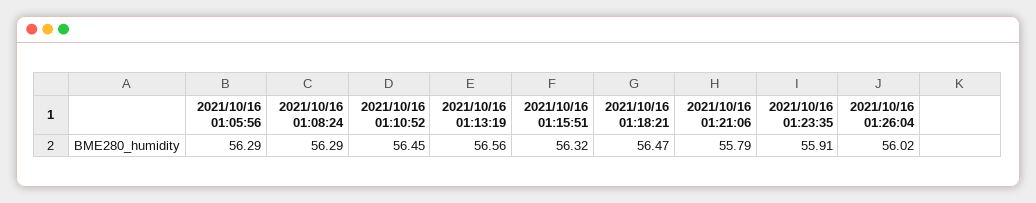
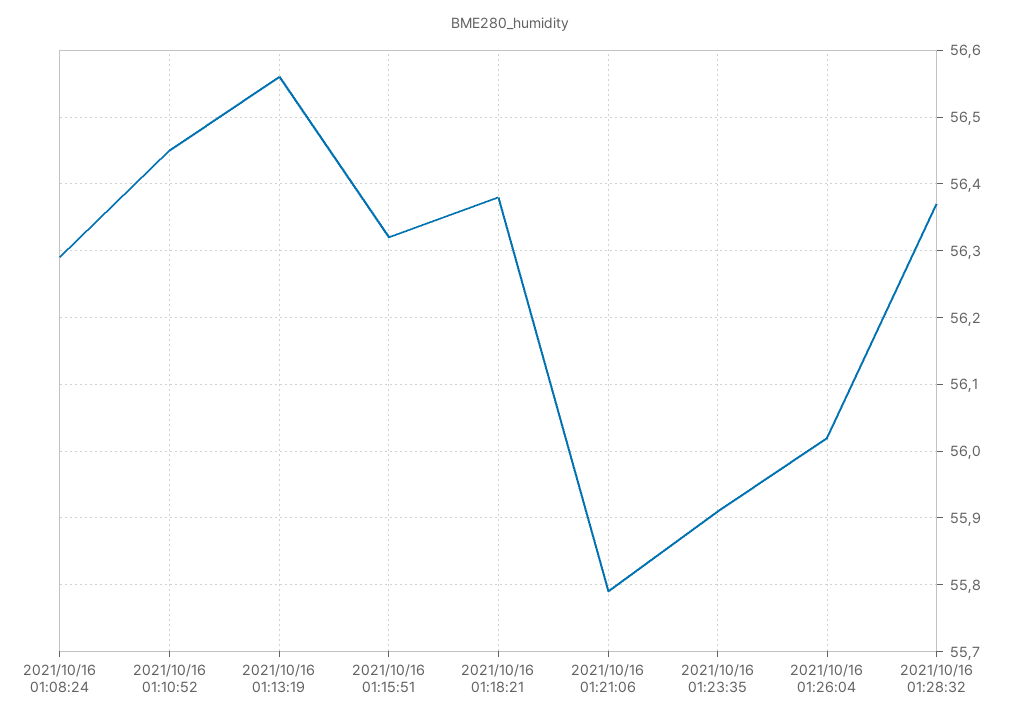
2021/10/16 01:05:56: 56.29 -> none
2021/10/16 01:18:21: 56.47 -> 56.38
2021/10/16 01:28:32: none -> 56.37

